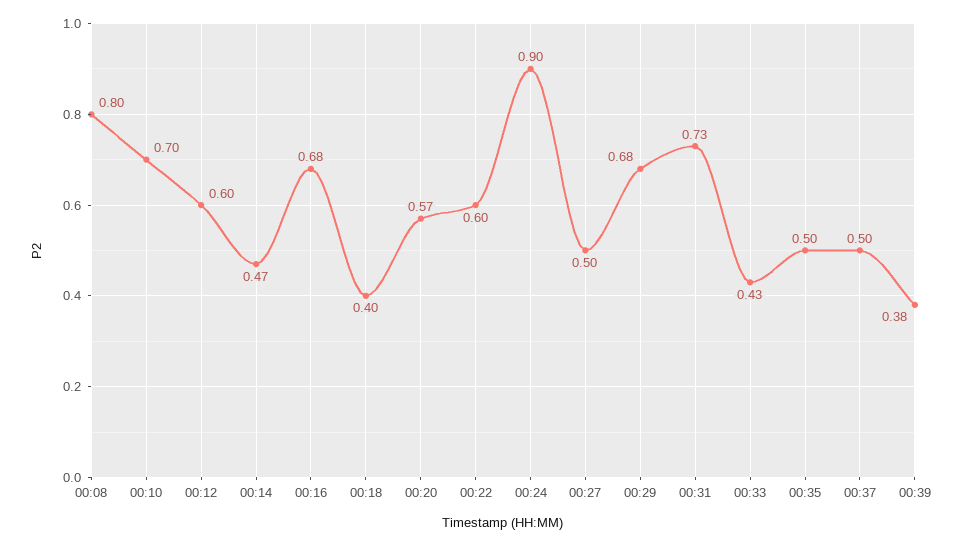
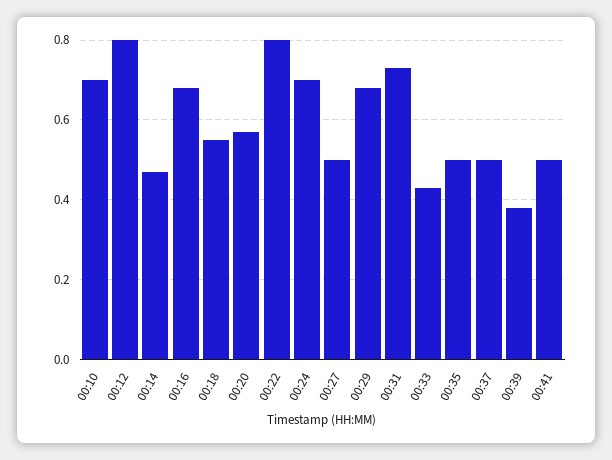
00:08: 0.8 -> none
00:12: 0.6 -> 0.8
00:18: 0.4 -> 0.55
00:22: 0.6 -> 0.8
00:24: 0.9 -> 0.7
00:41: none -> 0.5

